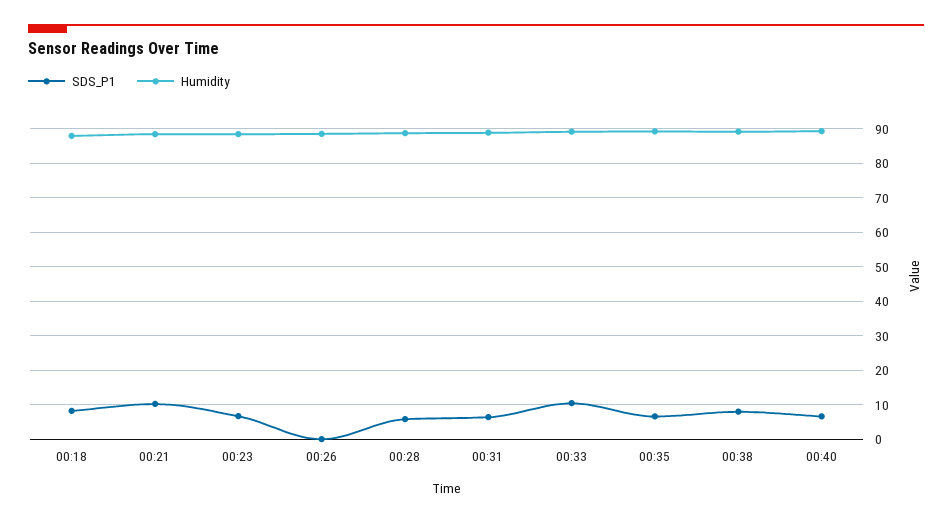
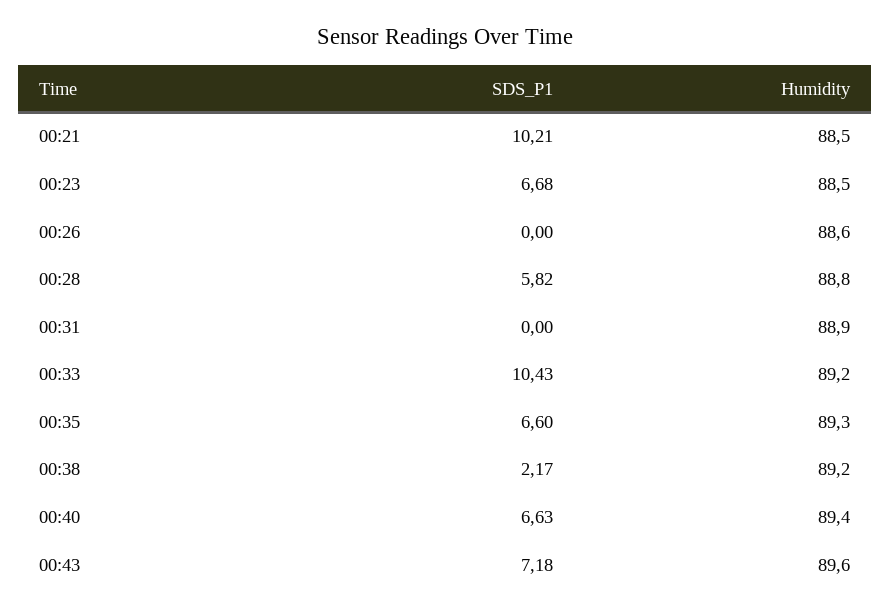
SDS_P1, 00:18: 8 -> none
Humidity, 00:18: 88 -> none
SDS_P1, 00:31: 6 -> 0
SDS_P1, 00:38: 8 -> 2.17
SDS_P1, 00:43: none -> 7.18
Humidity, 00:43: none -> 89.6

